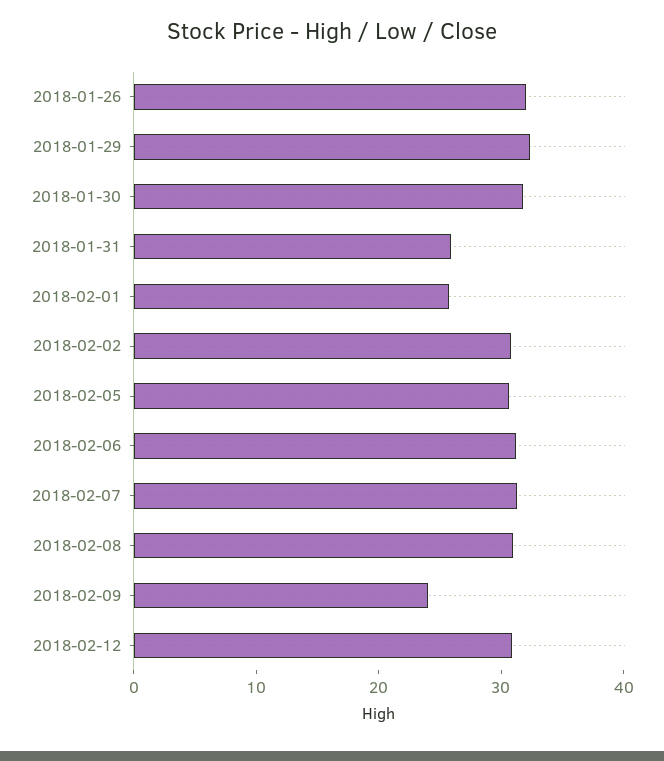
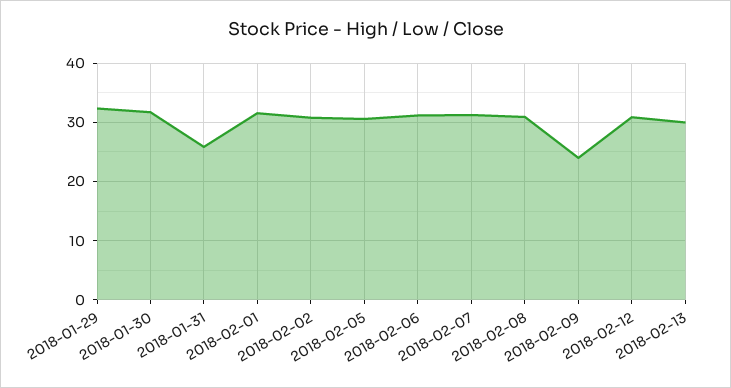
2018-01-26: 32 -> none
2018-02-01: 26 -> 32
2018-02-13: none -> 30

